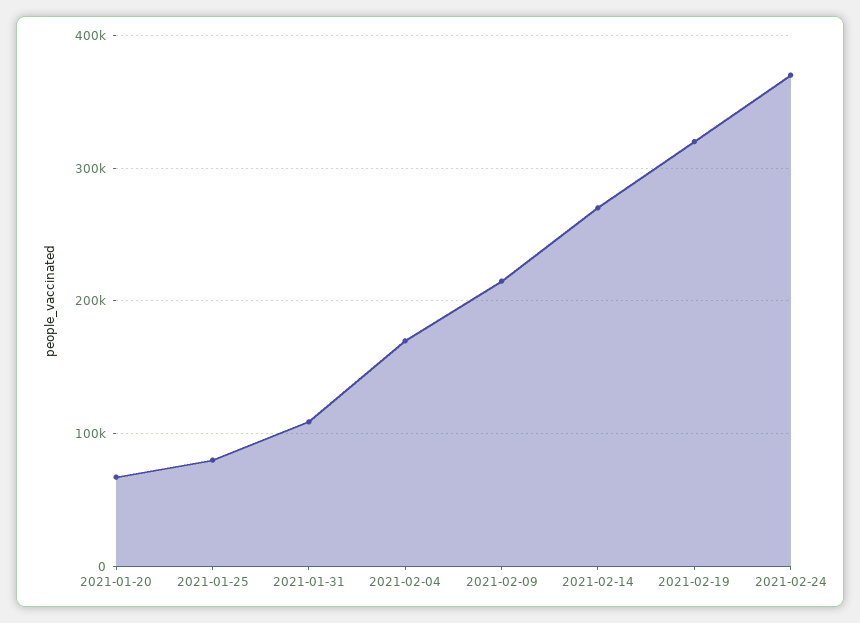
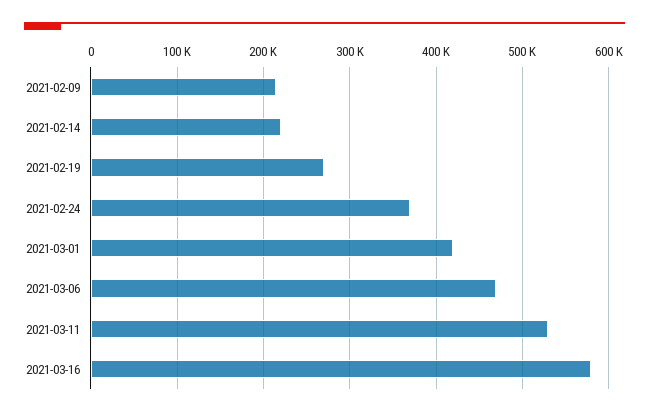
2021-01-20: 70000 -> none
2021-01-25: 80000 -> none
2021-01-31: 110000 -> none
2021-02-04: 170000 -> none
2021-02-14: 270000 -> 220000
2021-02-19: 320000 -> 270000
2021-03-01: none -> 420000
2021-03-06: none -> 470000
2021-03-11: none -> 530000
2021-03-16: none -> 580000

